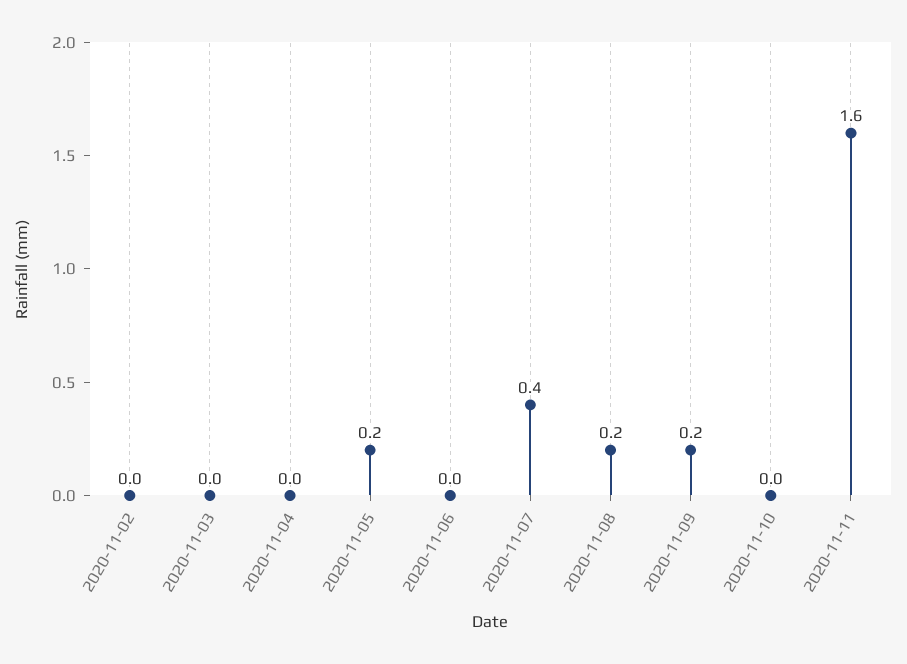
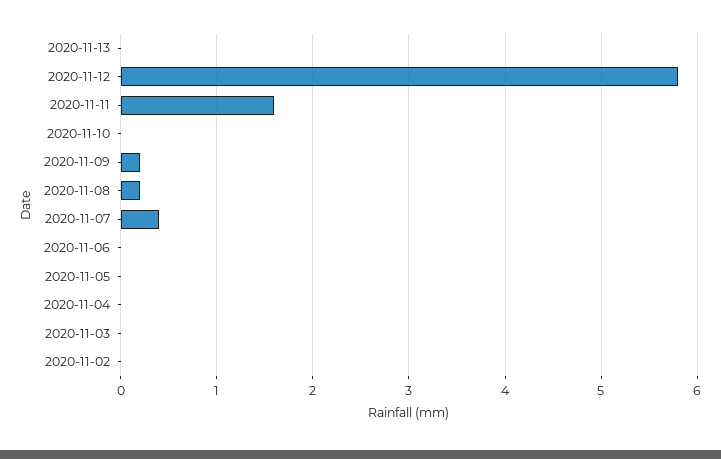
2020-11-05: 0.2 -> 0
2020-11-13: none -> 0
2020-11-12: none -> 5.8

